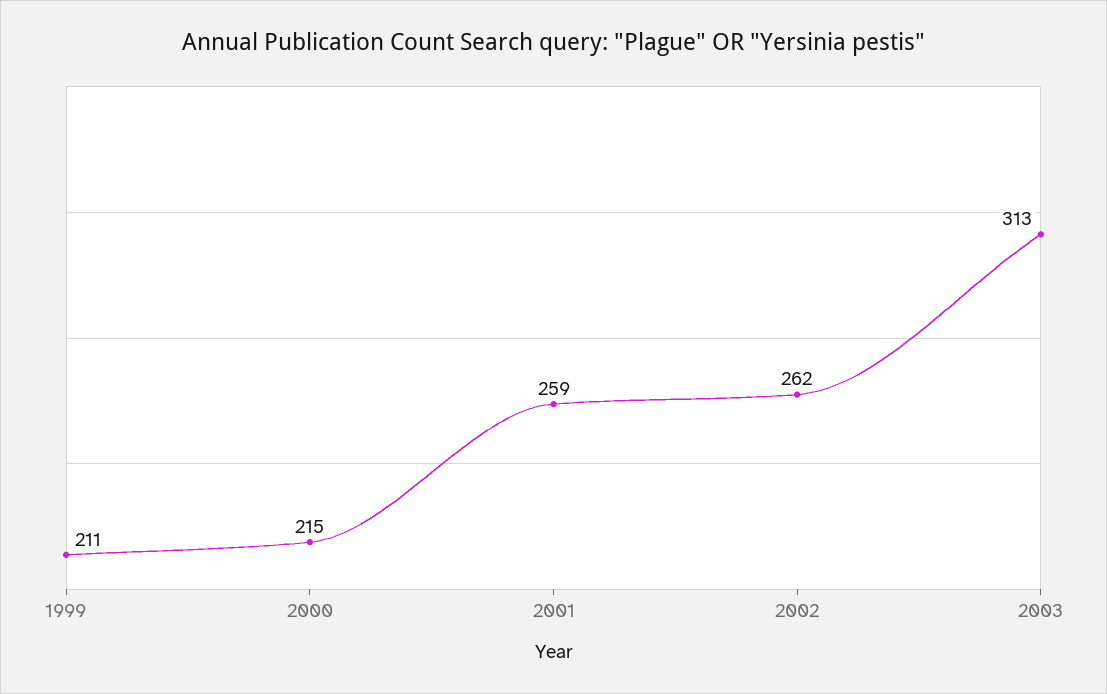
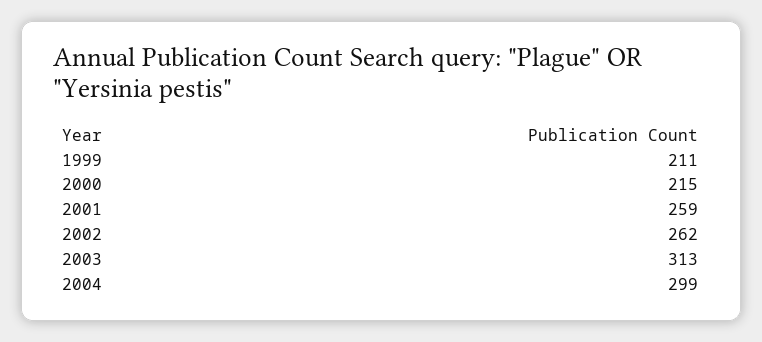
2004: none -> 299

